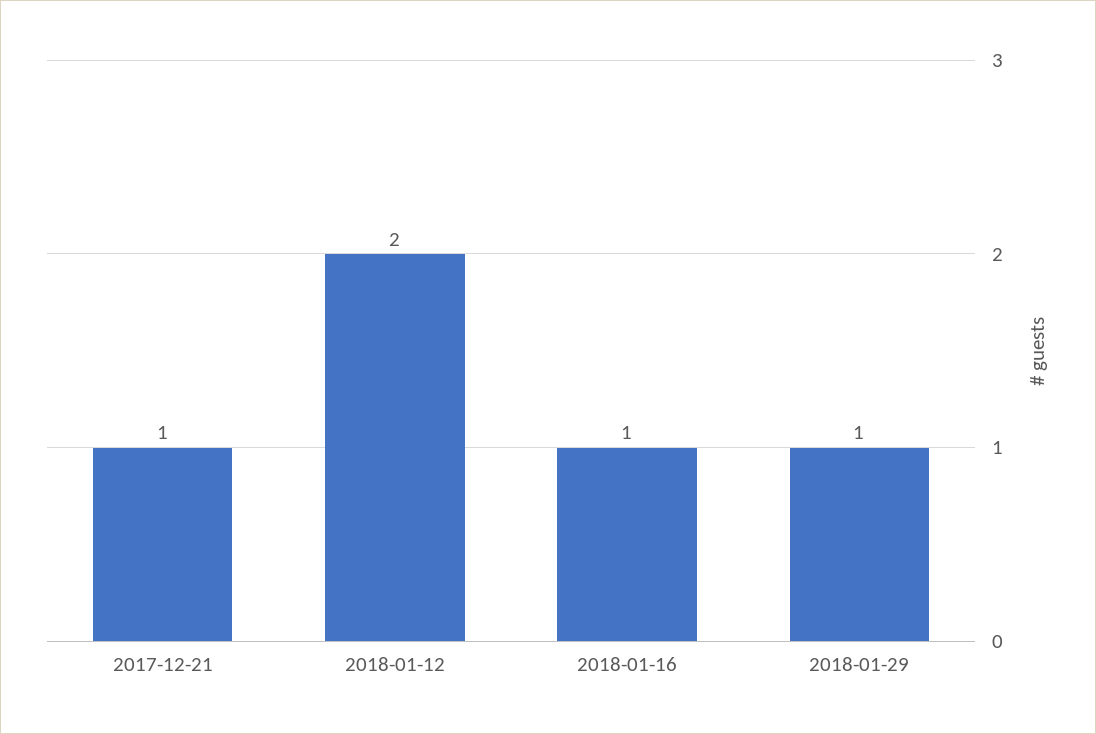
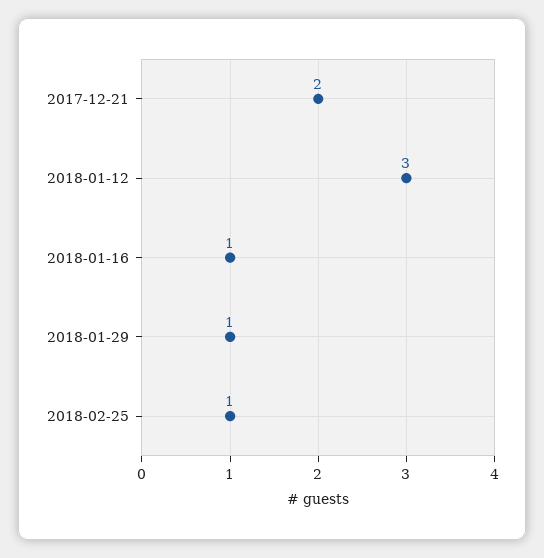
2017-12-21: 1 -> 2
2018-01-12: 2 -> 3
2018-02-25: none -> 1

